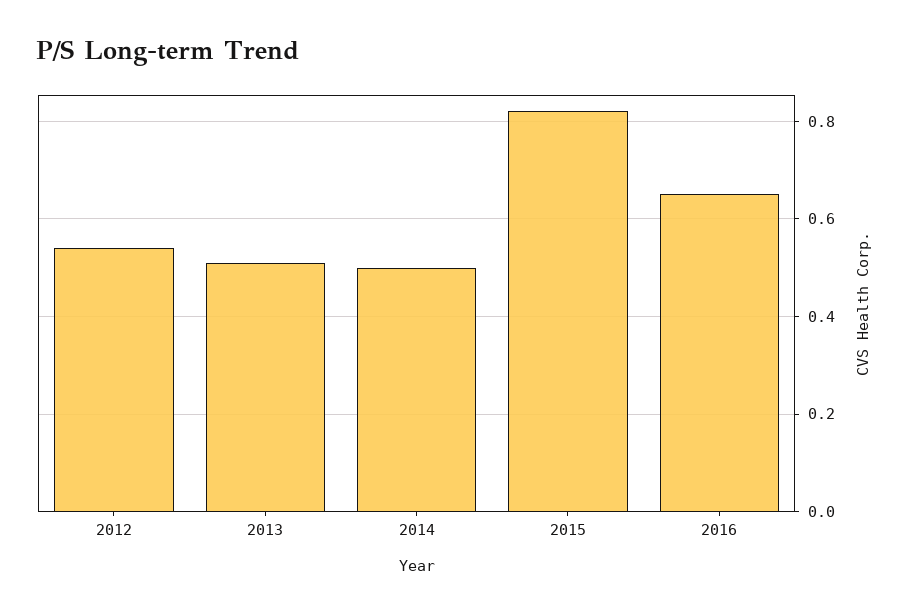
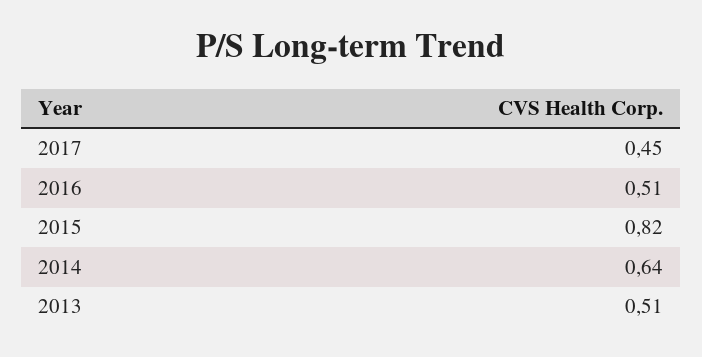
2012: 0.55 -> none
2014: 0.5 -> 0.64
2016: 0.65 -> 0.51
2017: none -> 0.45

